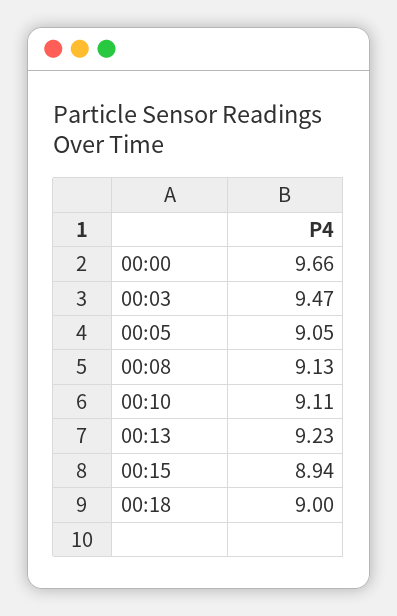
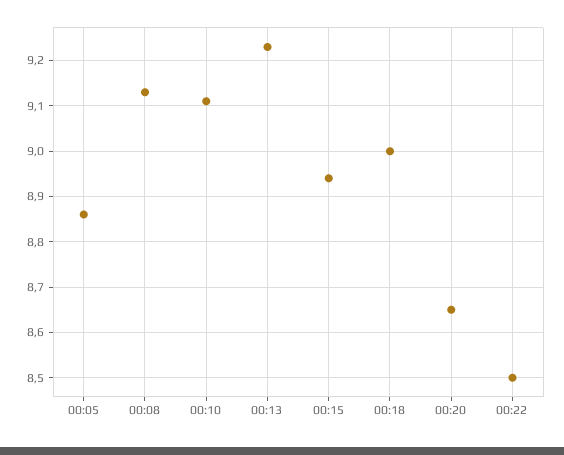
00:00: 9.66 -> none
00:03: 9.47 -> none
00:05: 9.05 -> 8.85
00:20: none -> 8.65
00:22: none -> 8.5

